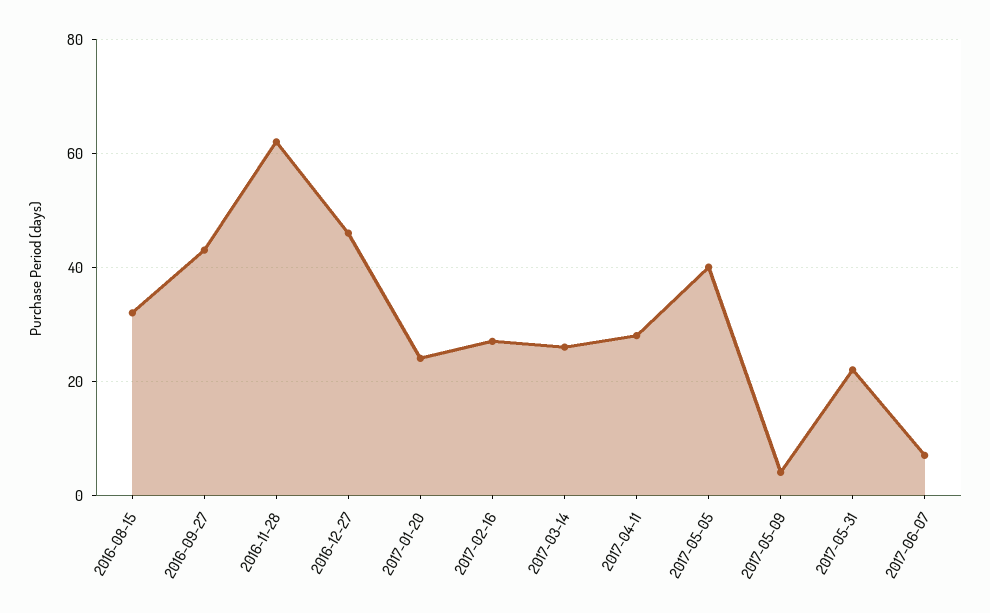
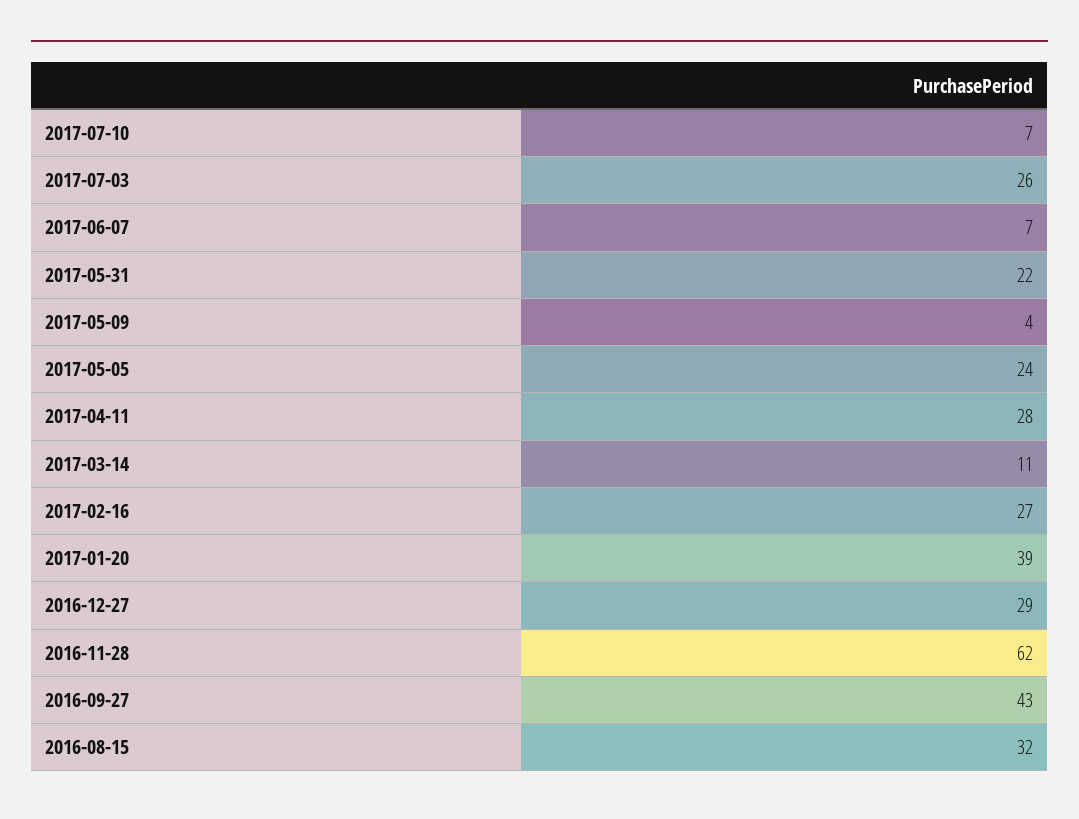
2016-12-27: 45 -> 29
2017-01-20: 25 -> 39
2017-03-14: 25 -> 11
2017-05-05: 40 -> 24
2017-07-10: none -> 7
2017-07-03: none -> 26

